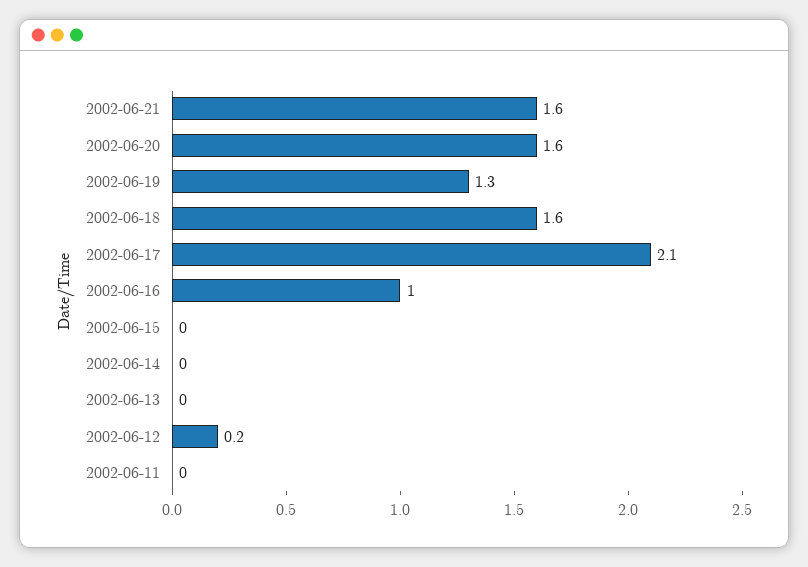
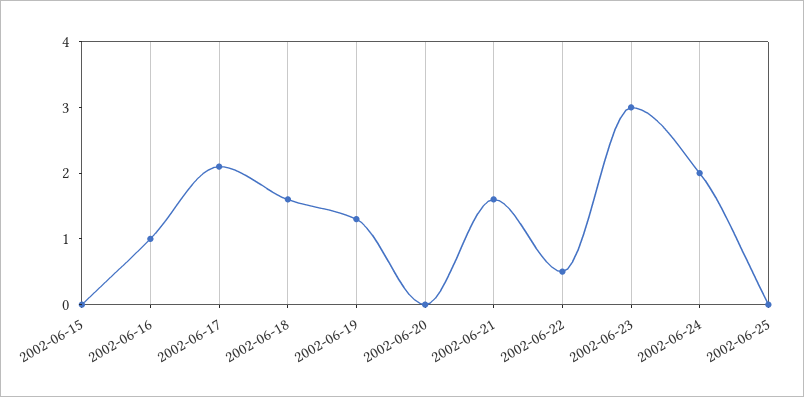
2002-06-20: 1.6 -> 0
2002-06-14: 0 -> none
2002-06-13: 0 -> none
2002-06-12: 0.2 -> none
2002-06-11: 0 -> none
2002-06-22: none -> 0.5
2002-06-23: none -> 3
2002-06-24: none -> 2
2002-06-25: none -> 0

